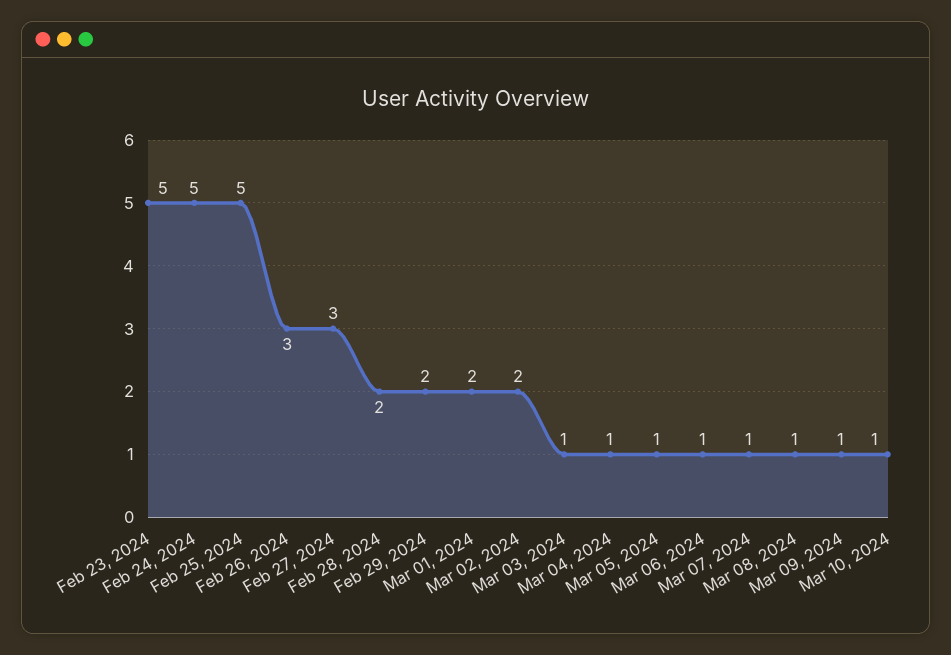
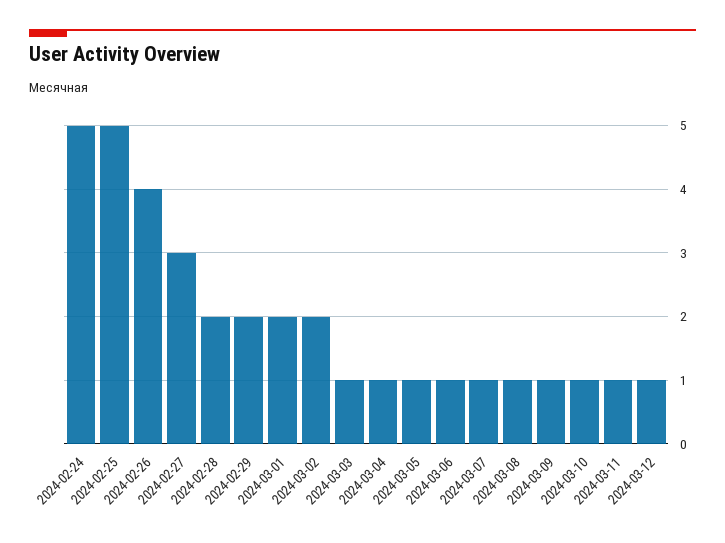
Feb 23, 2024: 5 -> none
Feb 26, 2024: 3 -> 4
2024-03-11: none -> 1
2024-03-12: none -> 1

